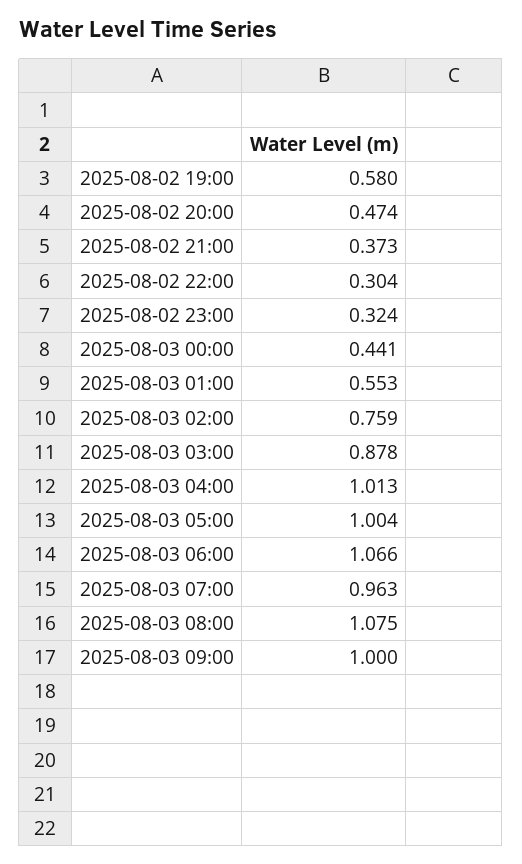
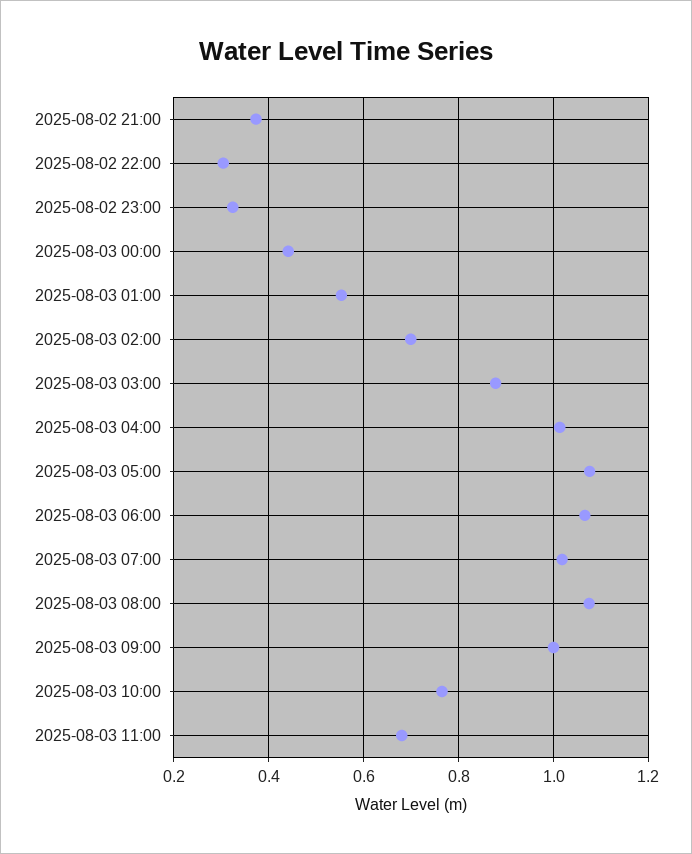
2025-08-02 19:00: 0.58 -> none
2025-08-02 20:00: 0.474 -> none
2025-08-03 02:00: 0.759 -> 0.7
2025-08-03 05:00: 1.004 -> 1.08
2025-08-03 07:00: 0.963 -> 1.02
2025-08-03 10:00: none -> 0.76
2025-08-03 11:00: none -> 0.68

